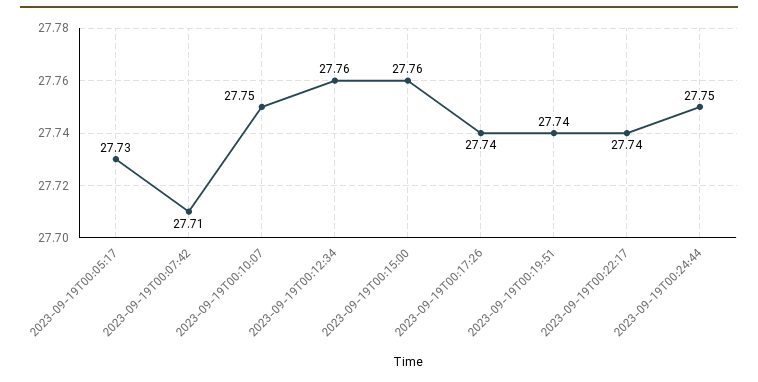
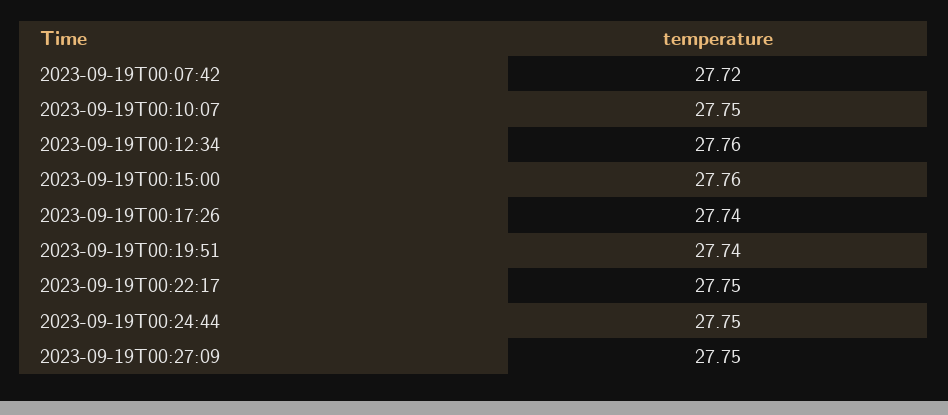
2023-09-19T00:05:17: 27.73 -> none
2023-09-19T00:07:42: 27.71 -> 27.72
2023-09-19T00:22:17: 27.74 -> 27.75
2023-09-19T00:27:09: none -> 27.75

